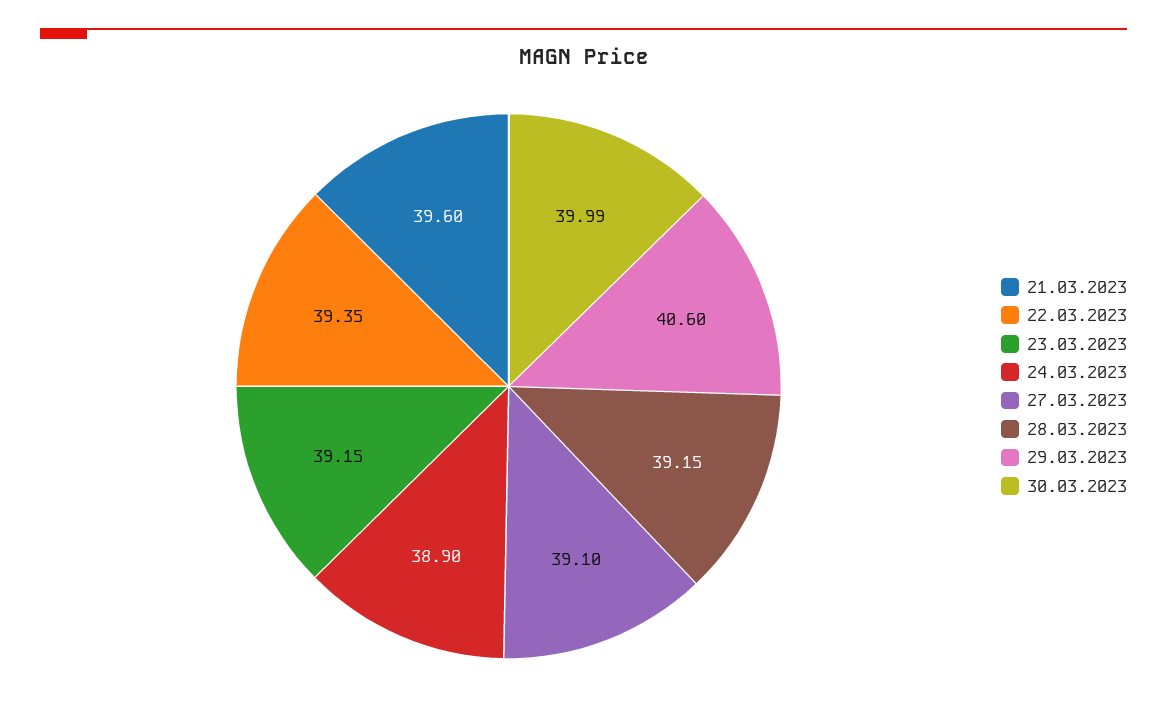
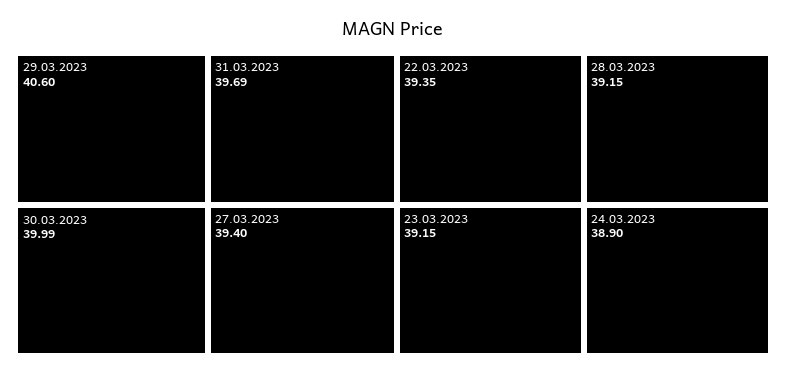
21.03.2023: 39.6 -> none
27.03.2023: 39.1 -> 39.4
31.03.2023: none -> 39.69

